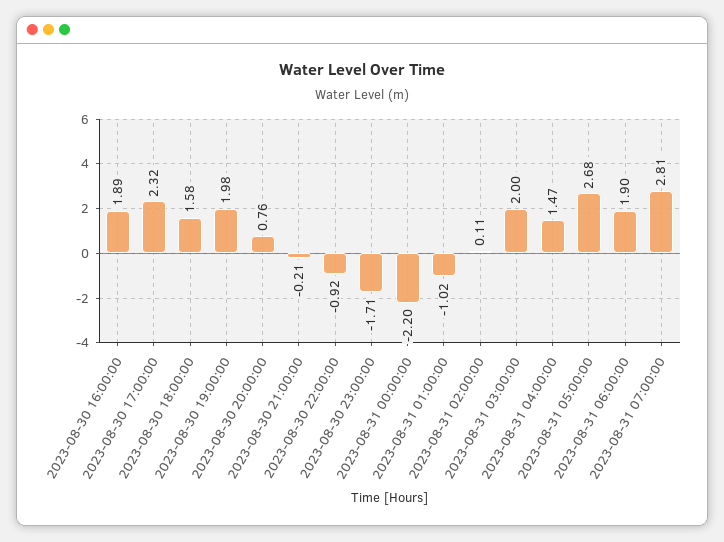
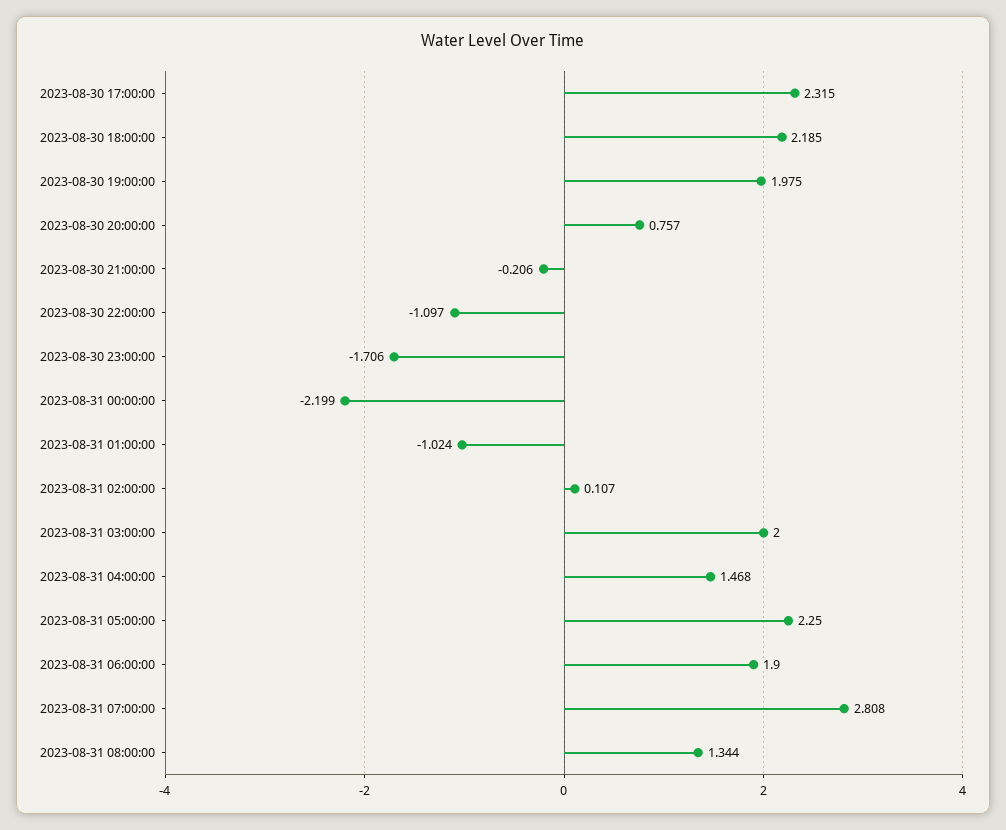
2023-08-30 16:00:00: 1.89 -> none
2023-08-30 18:00:00: 1.58 -> 2.185
2023-08-30 22:00:00: -0.92 -> -1.097
2023-08-31 05:00:00: 2.68 -> 2.25
2023-08-31 08:00:00: none -> 1.344

